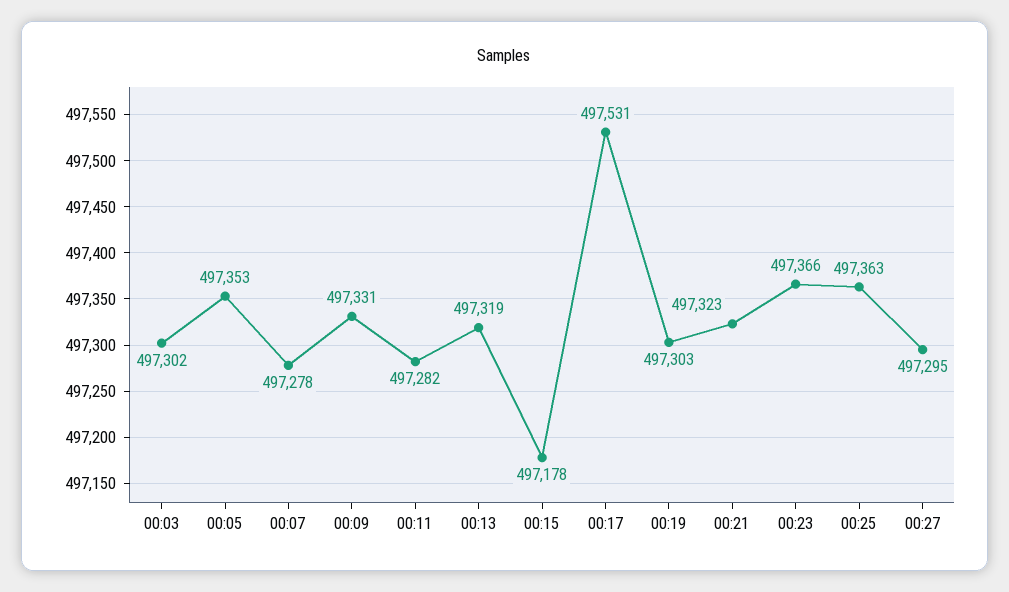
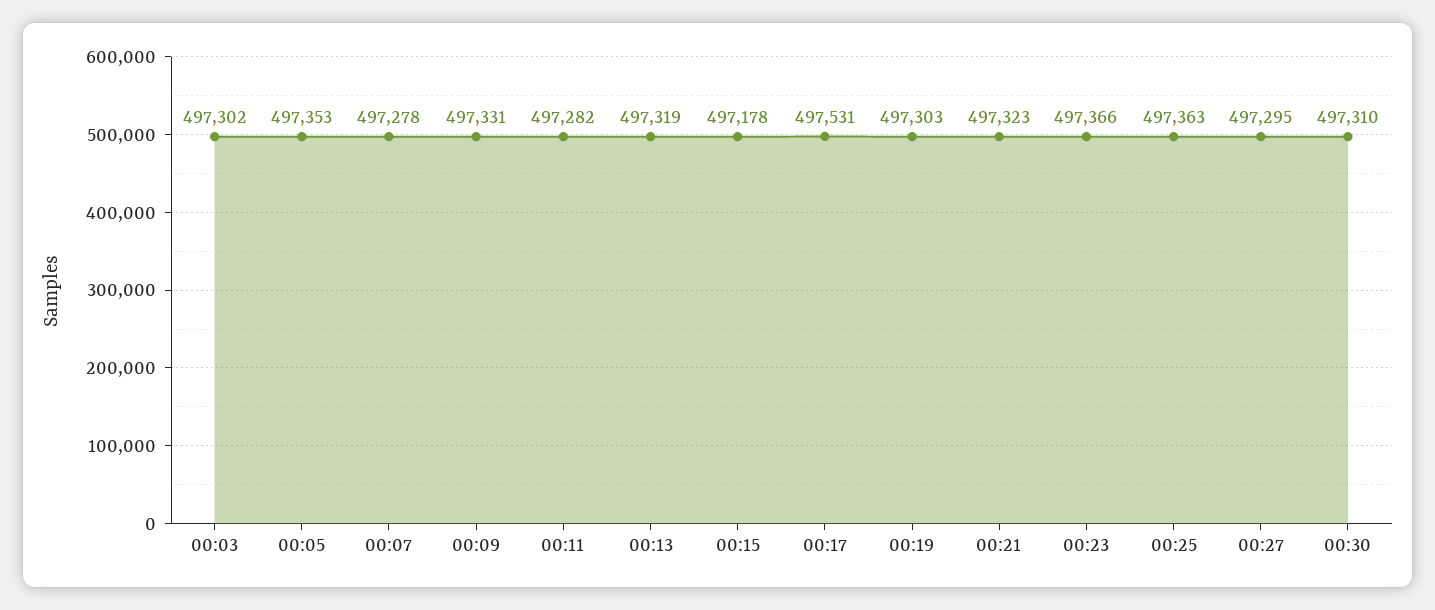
00:30: none -> 497310

